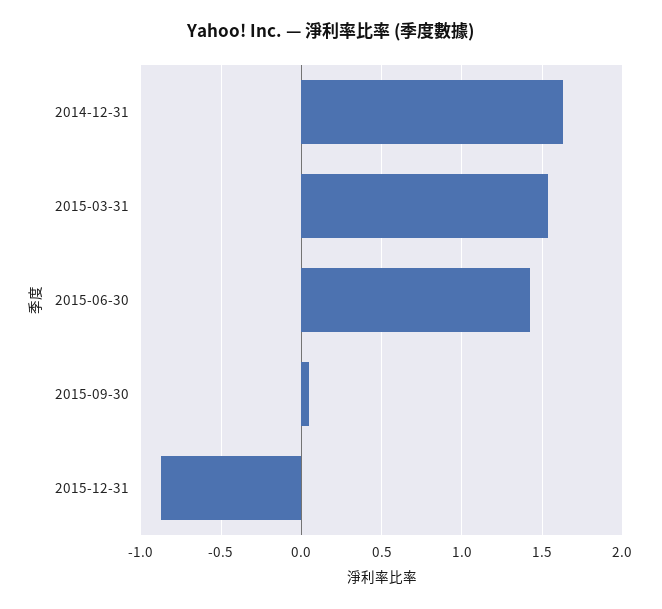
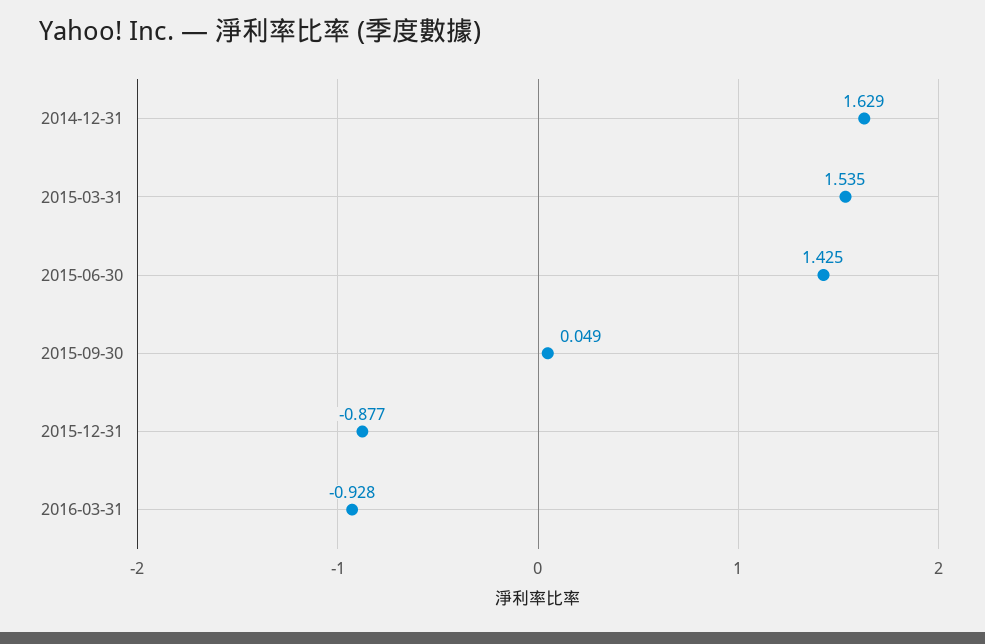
2016-03-31: none -> -0.928

